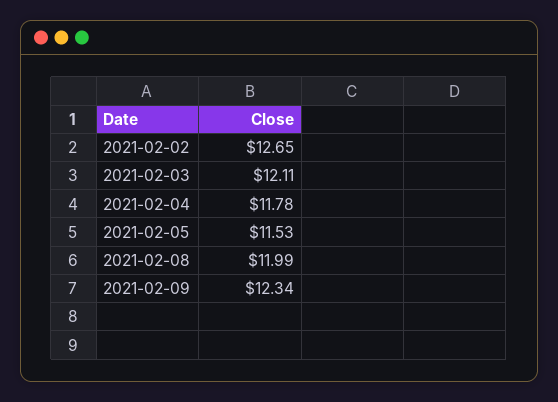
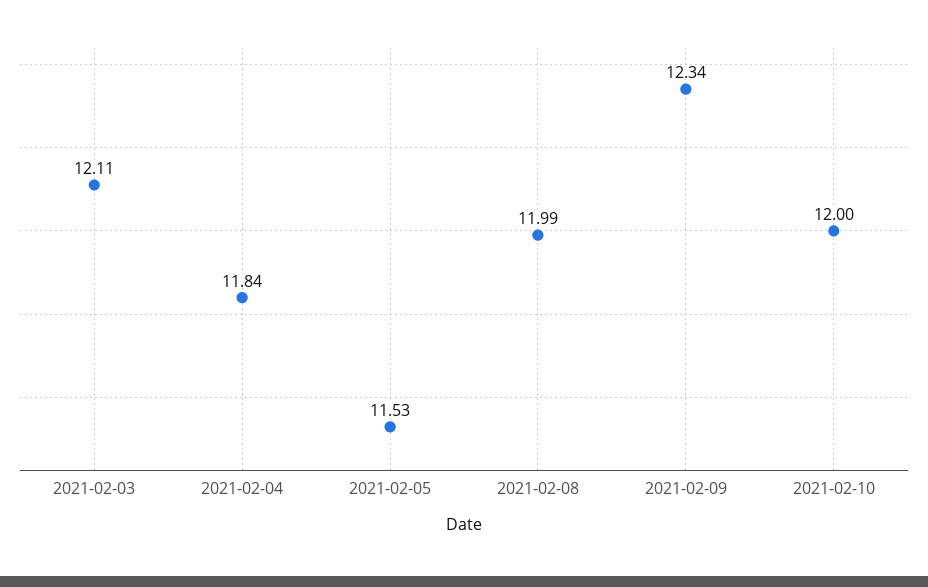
2021-02-02: 12.65 -> none
2021-02-04: 11.78 -> 11.84
2021-02-10: none -> 12

